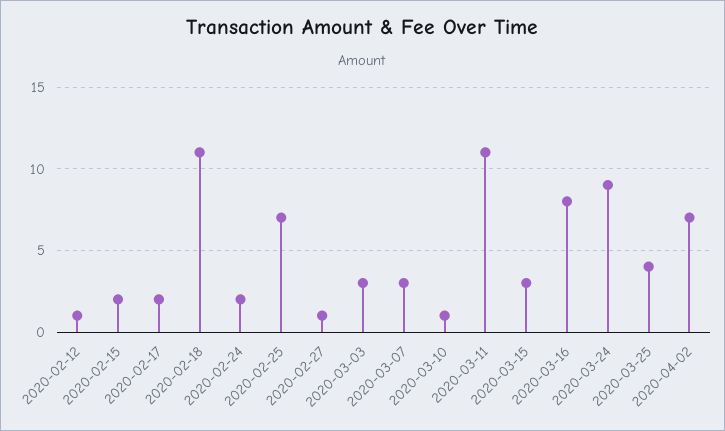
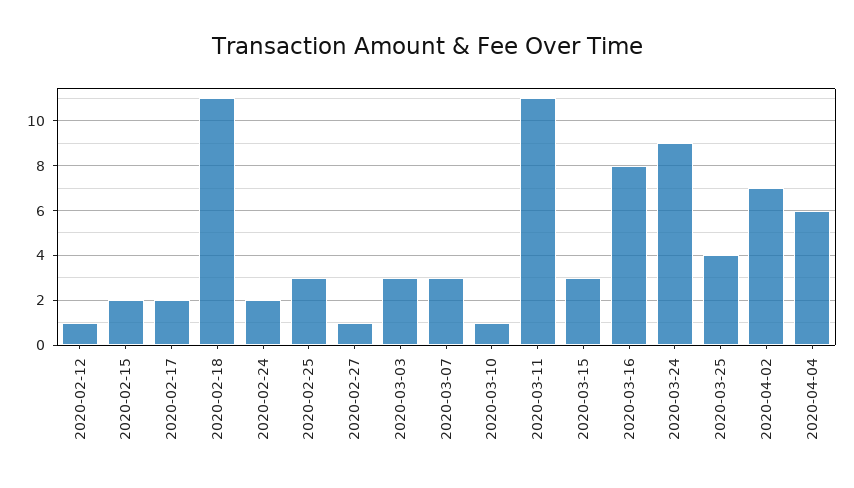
2020-02-25: 7 -> 3
2020-04-04: none -> 6

